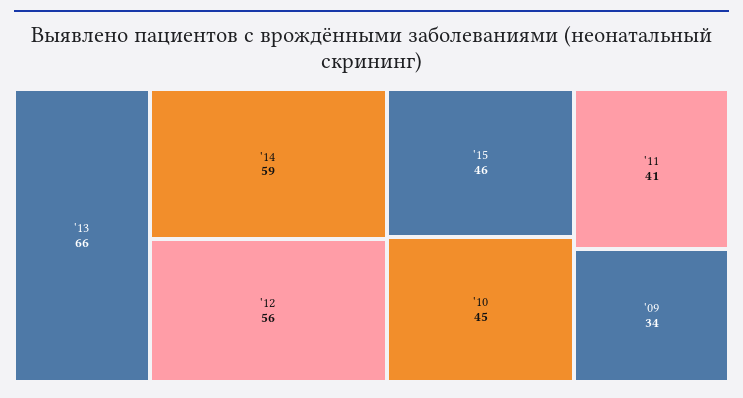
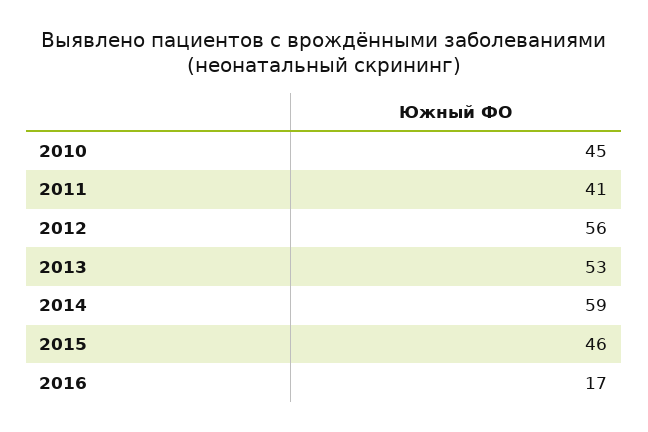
'13: 66 -> 53
'09: 34 -> none
2016: none -> 17

